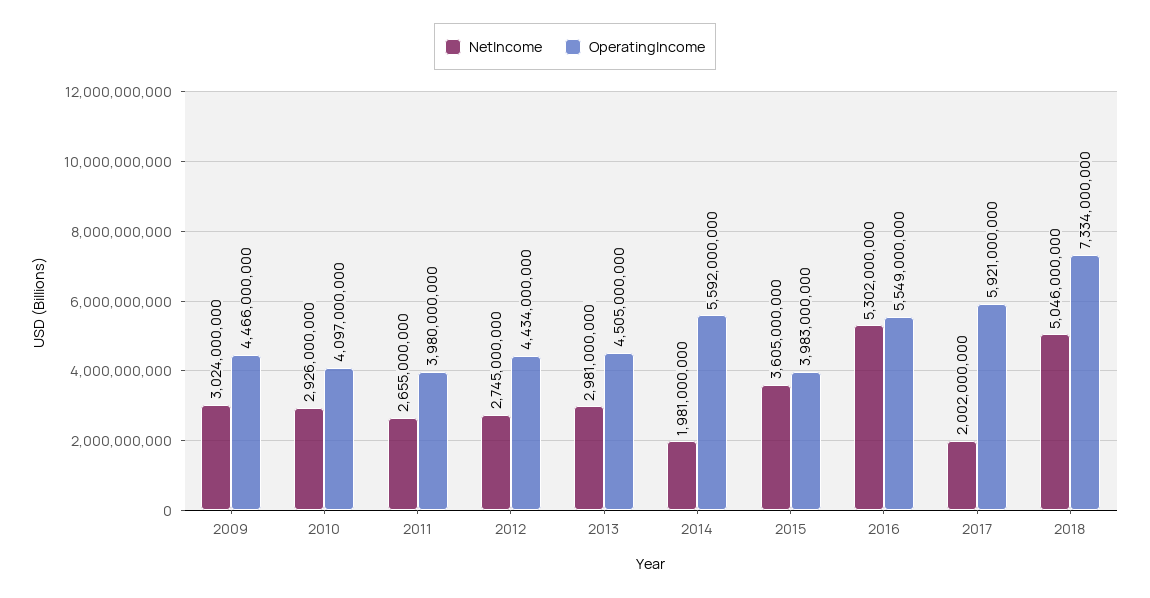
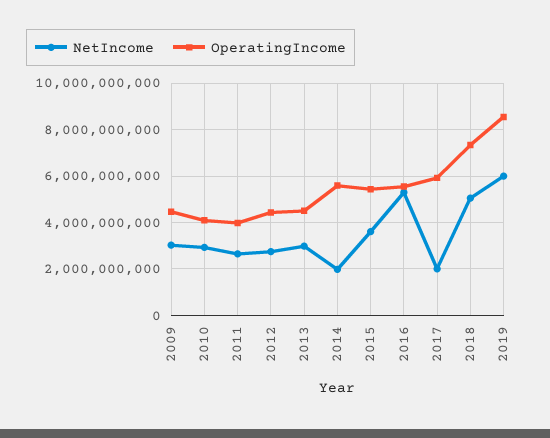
OperatingIncome, 2015: 3983000000 -> 5500000000
NetIncome, 2019: none -> 6000000000
OperatingIncome, 2019: none -> 8500000000

